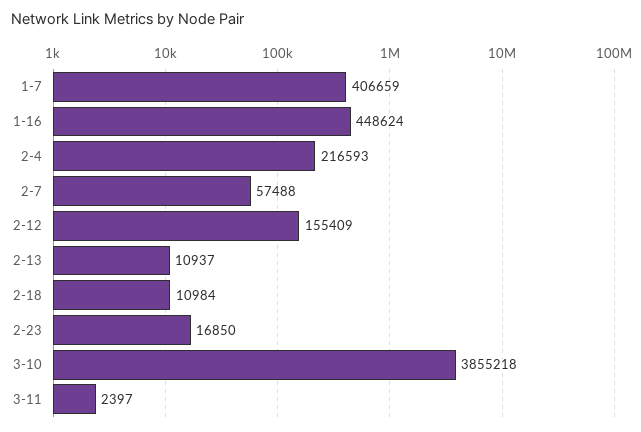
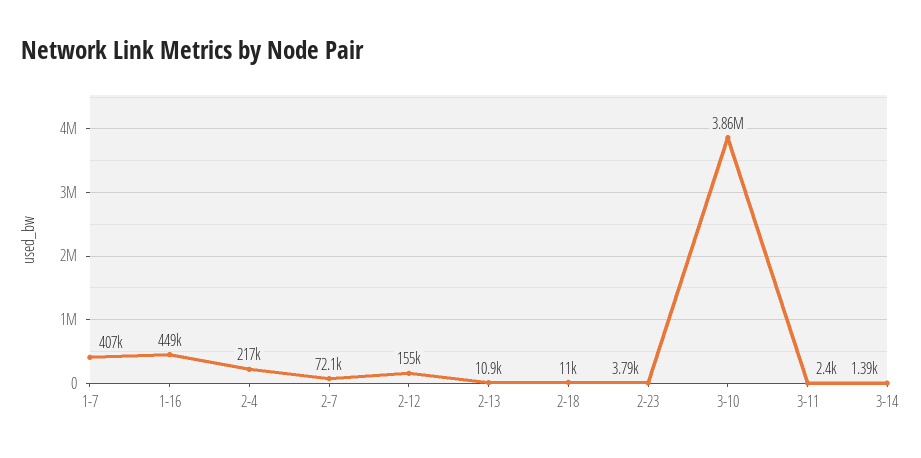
2-7: 57488 -> 72100
2-23: 16850 -> 3790
3-14: none -> 1390

